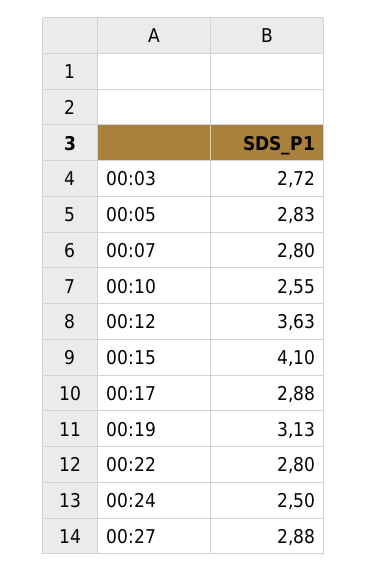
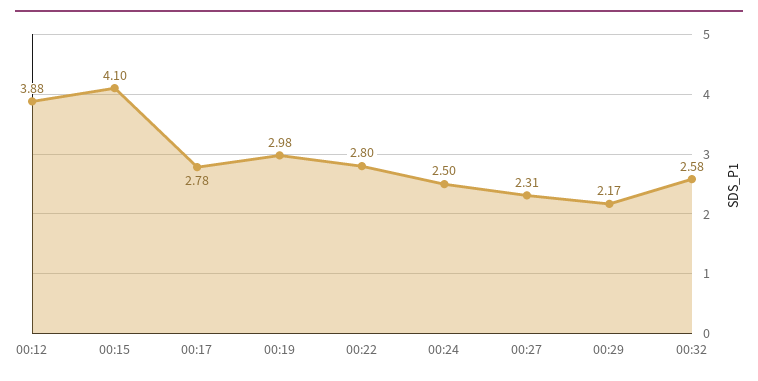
00:03: 2.72 -> none
00:05: 2.83 -> none
00:07: 2.8 -> none
00:10: 2.55 -> none
00:12: 3.63 -> 3.88
00:17: 2.88 -> 2.78
00:19: 3.13 -> 2.98
00:27: 2.88 -> 2.31
00:29: none -> 2.17
00:32: none -> 2.58

